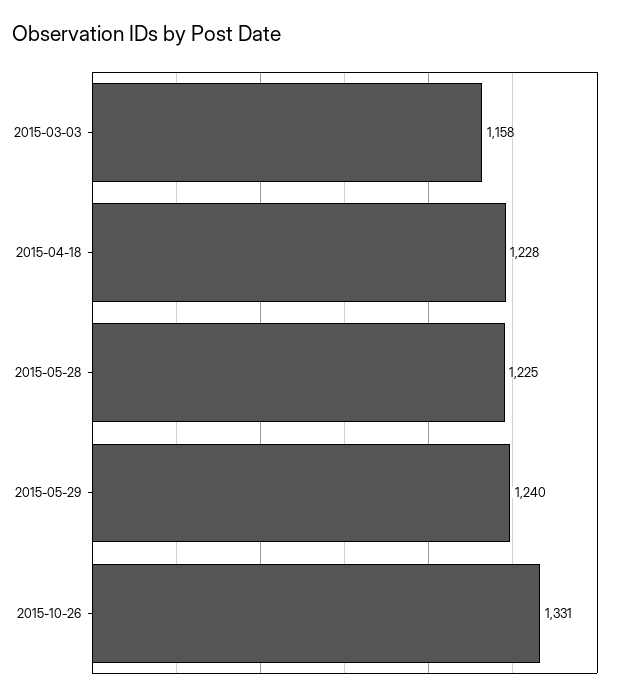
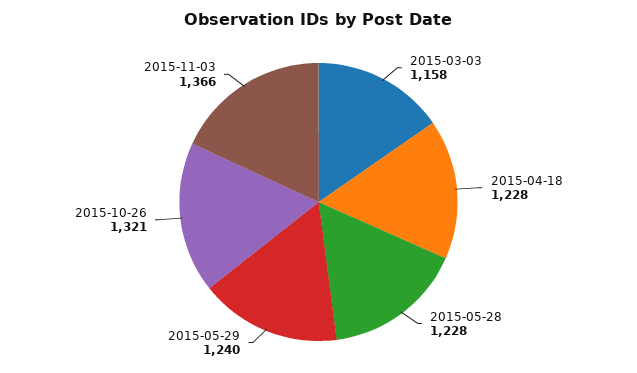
2015-05-28: 1225 -> 1228
2015-10-26: 1331 -> 1321
2015-11-03: none -> 1366

